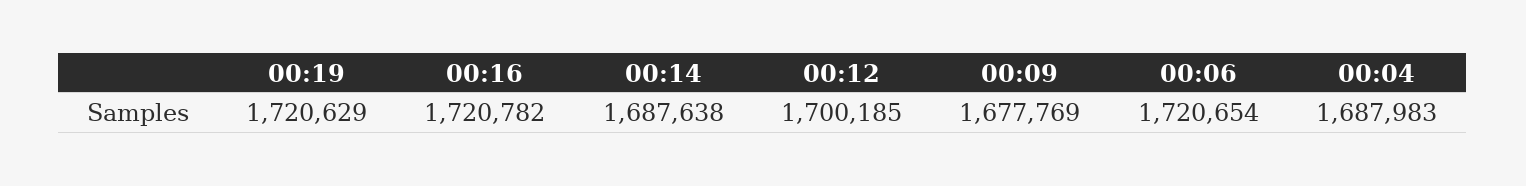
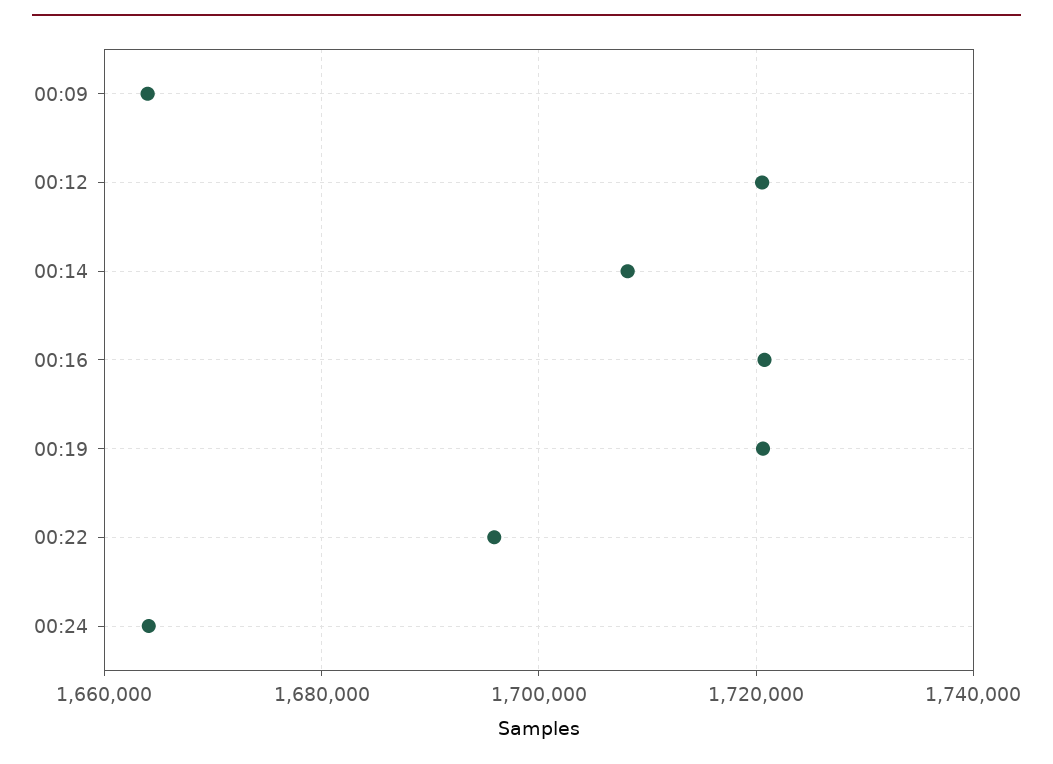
00:14: 1687638 -> 1708000
00:12: 1700185 -> 1720000
00:09: 1677769 -> 1664000
00:06: 1720654 -> none
00:04: 1687983 -> none
00:22: none -> 1696000
00:24: none -> 1664000

